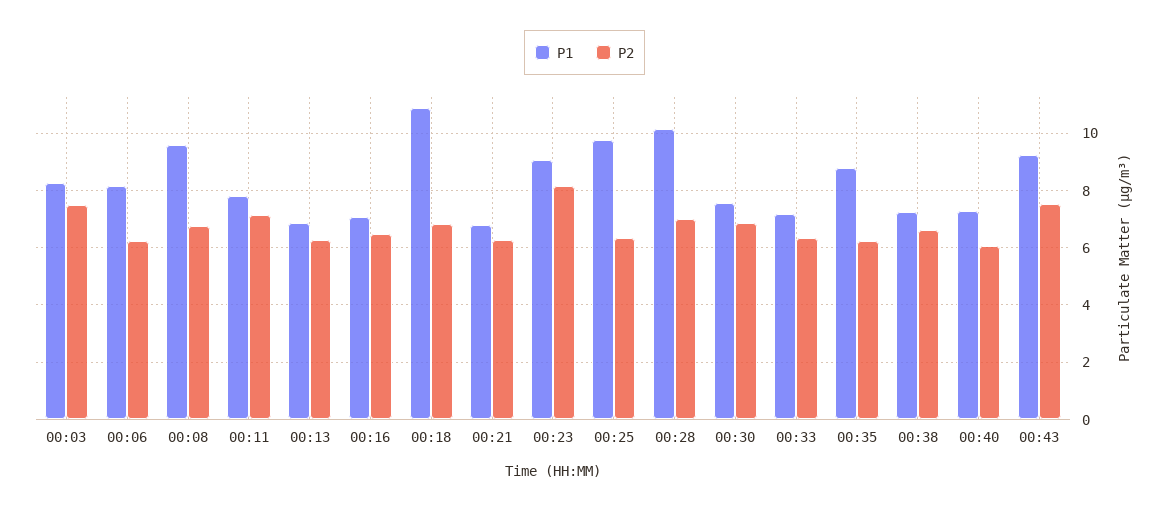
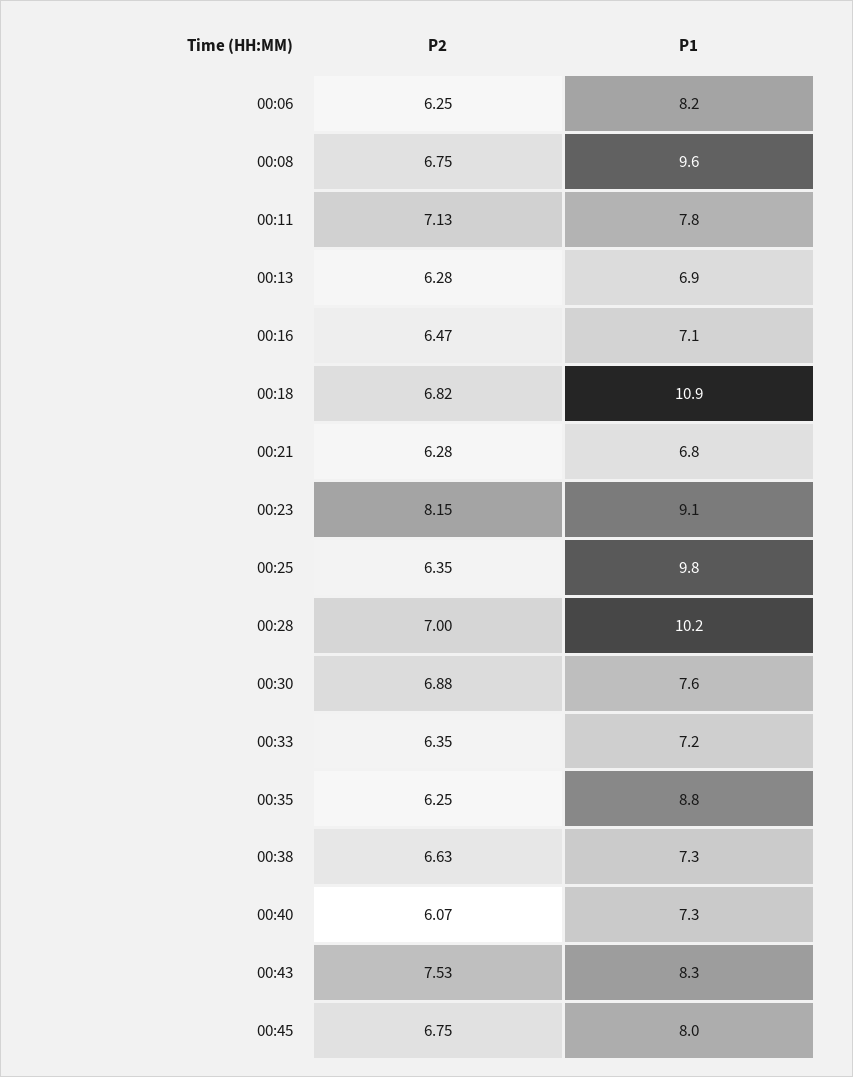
P1, 00:03: 8.25 -> none
P2, 00:03: 7.5 -> none
P1, 00:43: 9.25 -> 8.3
P2, 00:45: none -> 6.75
P1, 00:45: none -> 8

